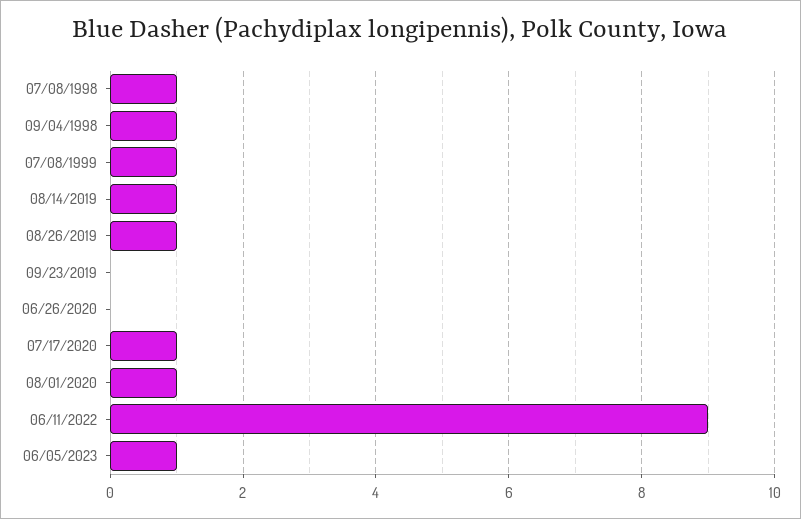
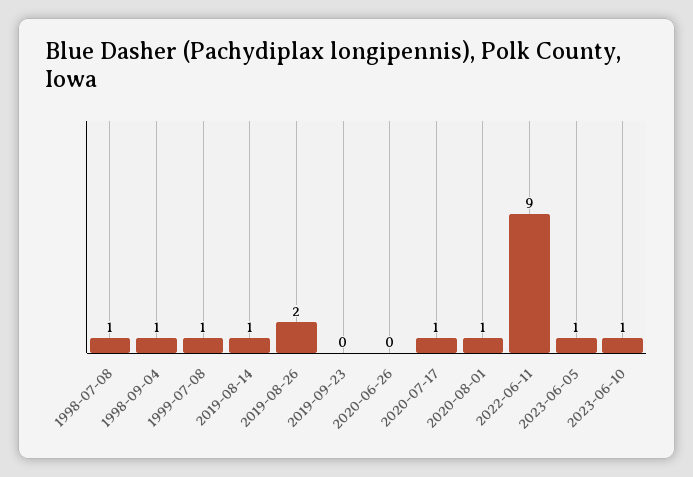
08/26/2019: 1 -> 2
2023-06-10: none -> 1

